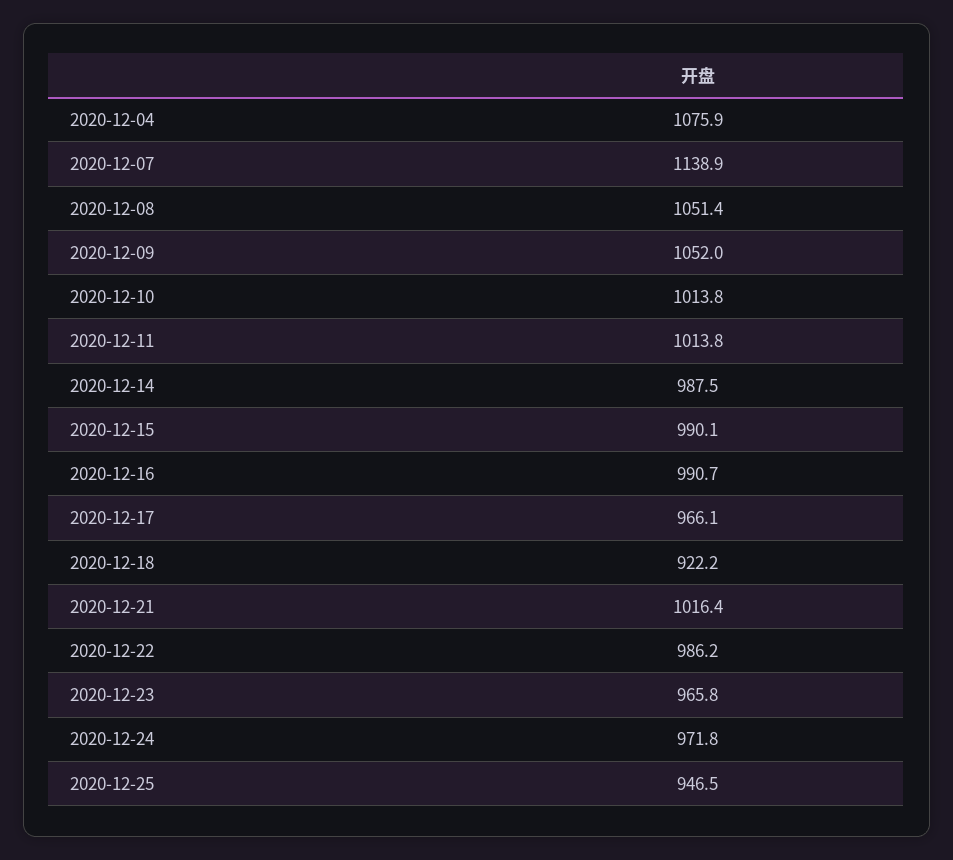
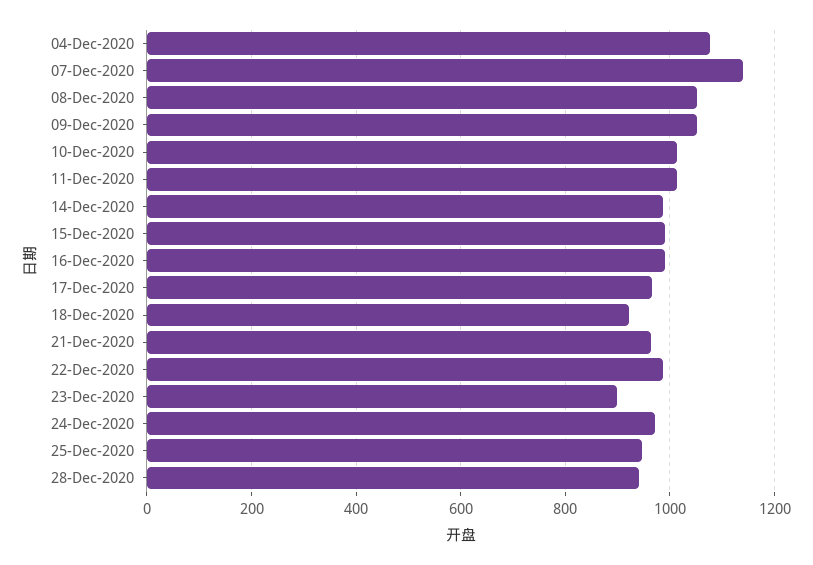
2020-12-21: 1016.4 -> 960
2020-12-23: 965.8 -> 900
28-Dec-2020: none -> 940

